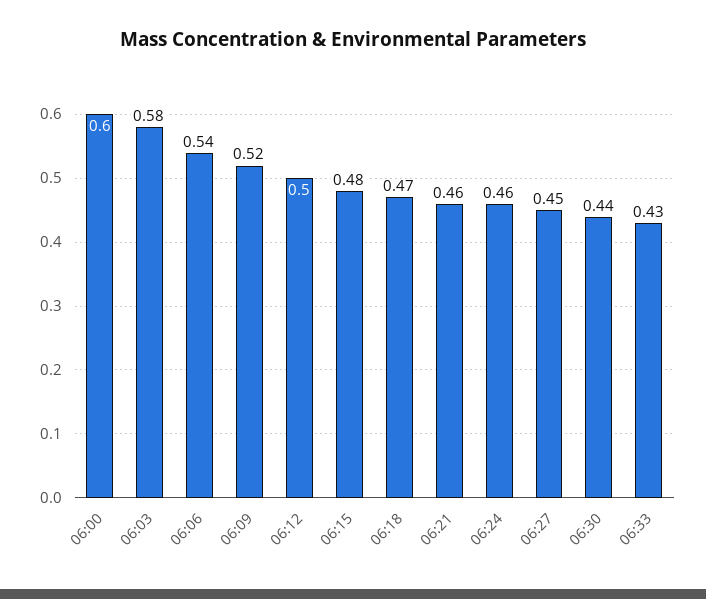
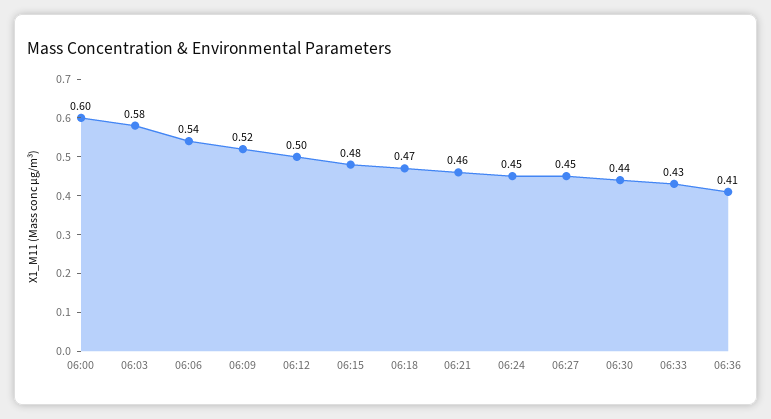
06:24: 0.46 -> 0.45
06:36: none -> 0.41

